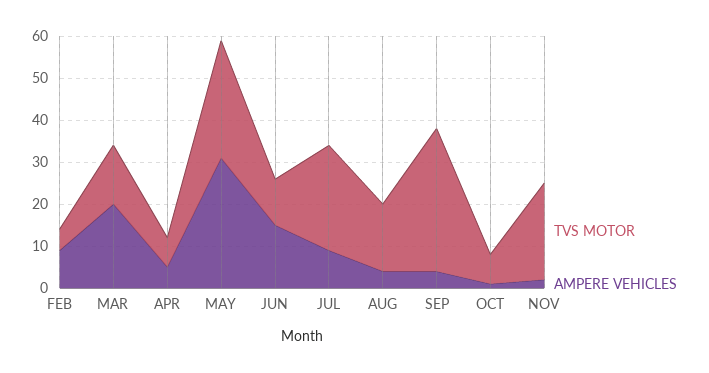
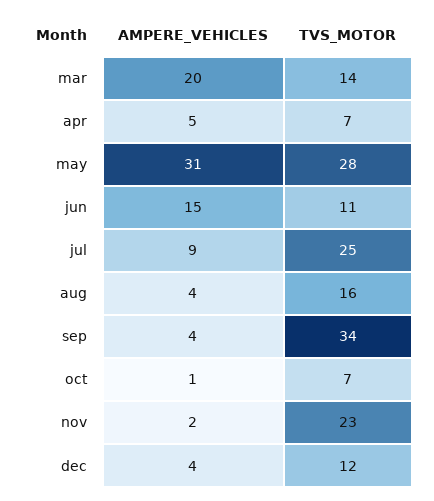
TVS MOTOR, FEB: 5 -> none
AMPERE VEHICLES, FEB: 10 -> none
AMPERE VEHICLES, dec: none -> 4
TVS MOTOR, dec: none -> 12

